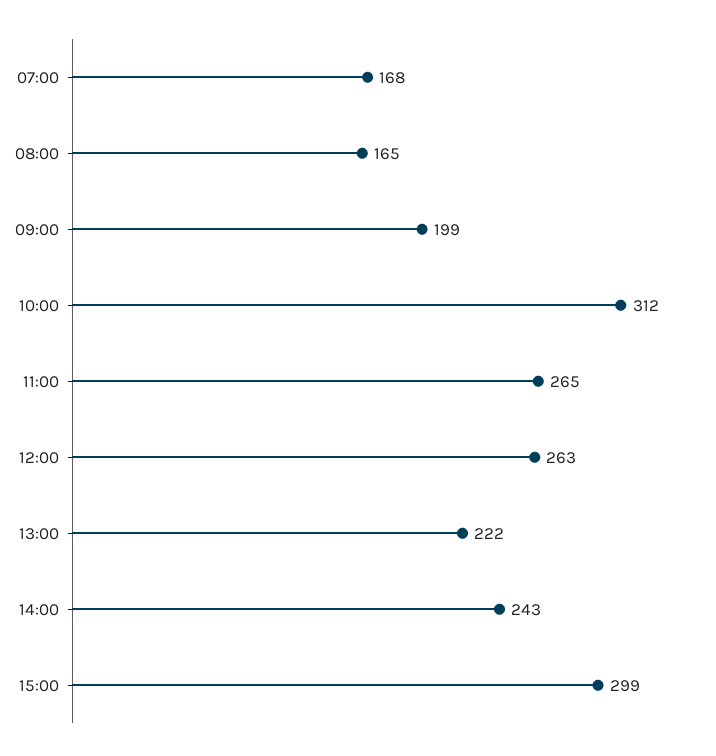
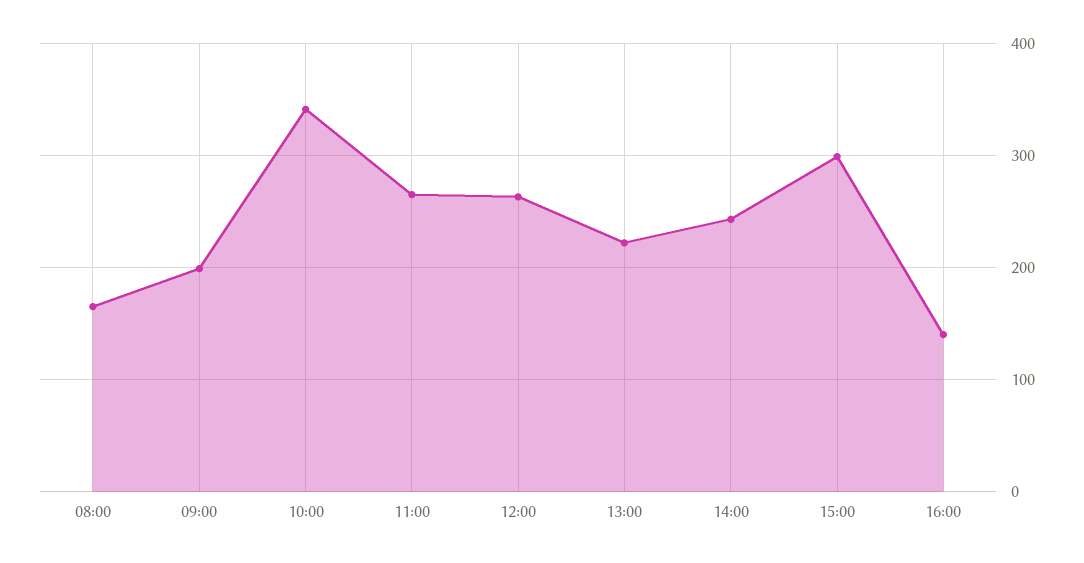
07:00: 168 -> none
10:00: 312 -> 340
16:00: none -> 140

